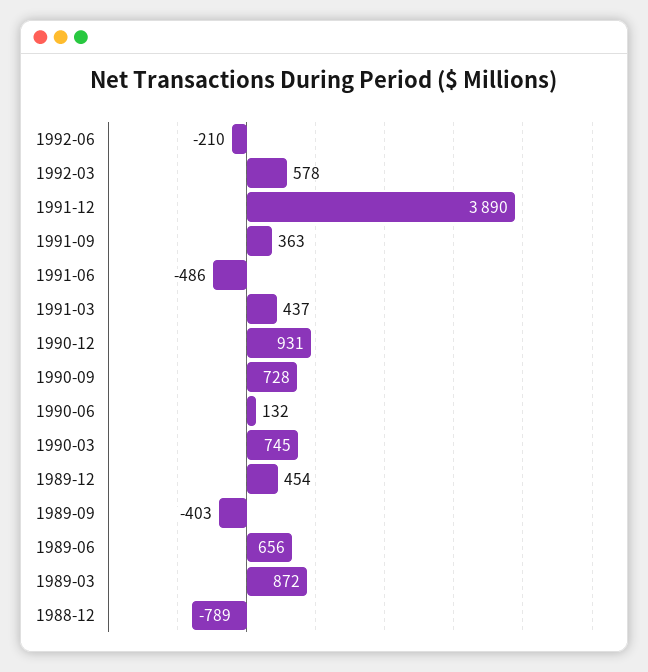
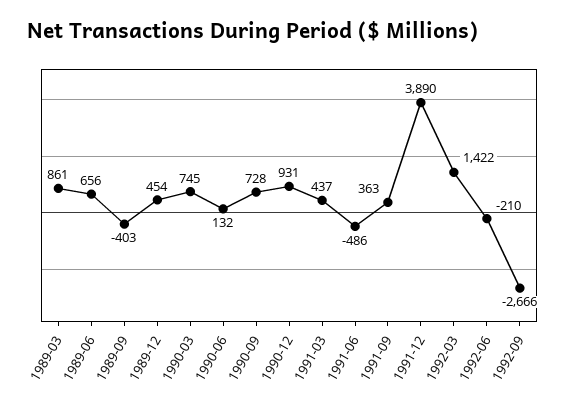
1992-03: 578 -> 1422
1989-03: 872 -> 861
1988-12: -789 -> none
1992-09: none -> -2666

